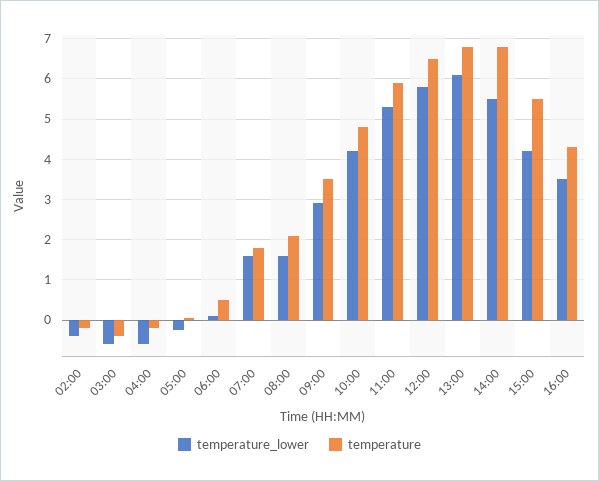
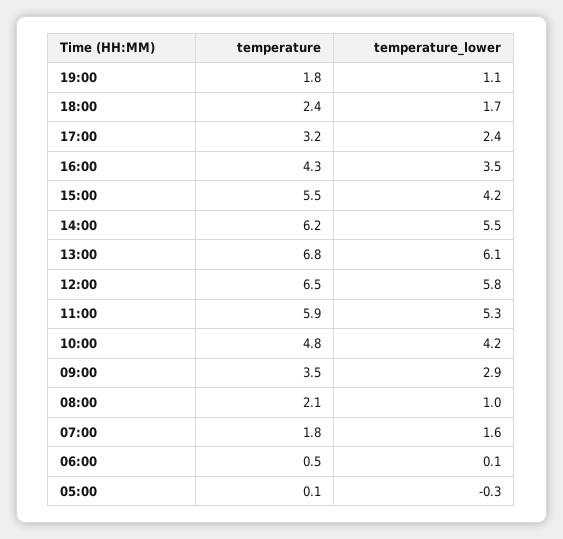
temperature_lower, 02:00: -0.4 -> none
temperature, 02:00: -0.2 -> none
temperature_lower, 03:00: -0.6 -> none
temperature, 03:00: -0.4 -> none
temperature_lower, 04:00: -0.6 -> none
temperature, 04:00: -0.2 -> none
temperature_lower, 08:00: 1.6 -> 1
temperature, 14:00: 6.8 -> 6.2
temperature, 19:00: none -> 1.8
temperature_lower, 19:00: none -> 1.1
temperature, 18:00: none -> 2.4
temperature_lower, 18:00: none -> 1.7
temperature, 17:00: none -> 3.2
temperature_lower, 17:00: none -> 2.4

